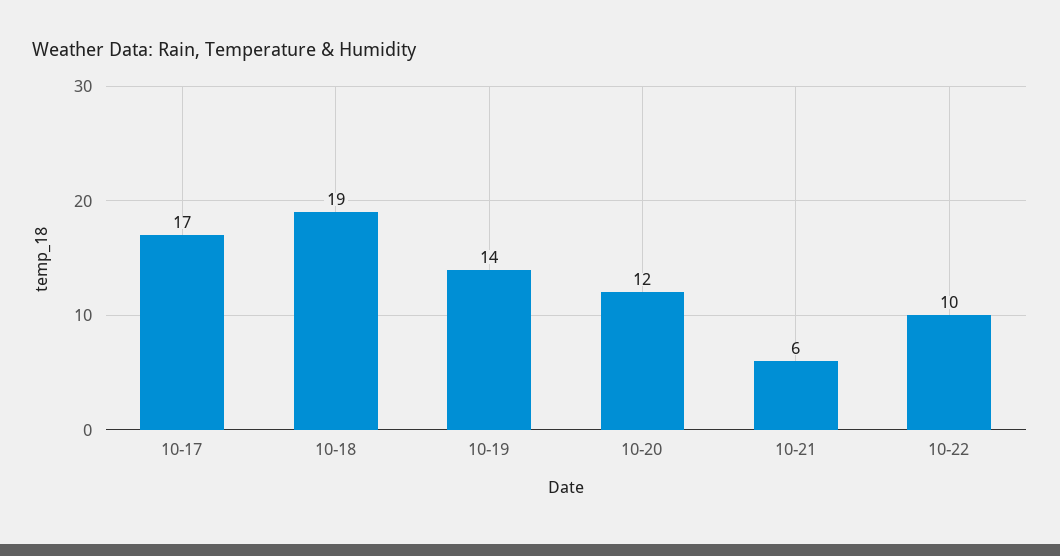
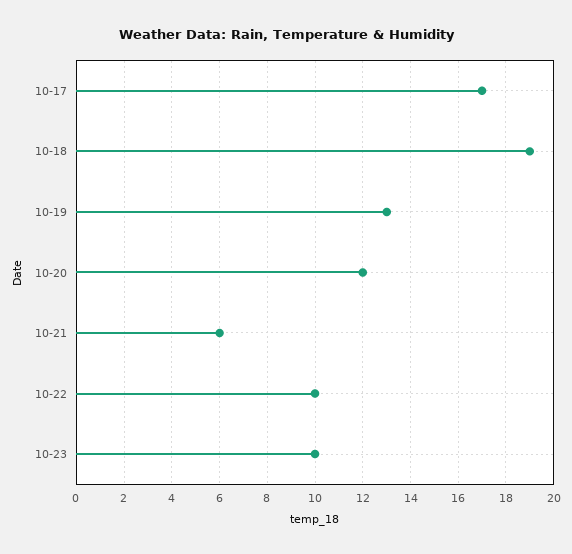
10-19: 14 -> 13
10-23: none -> 10

